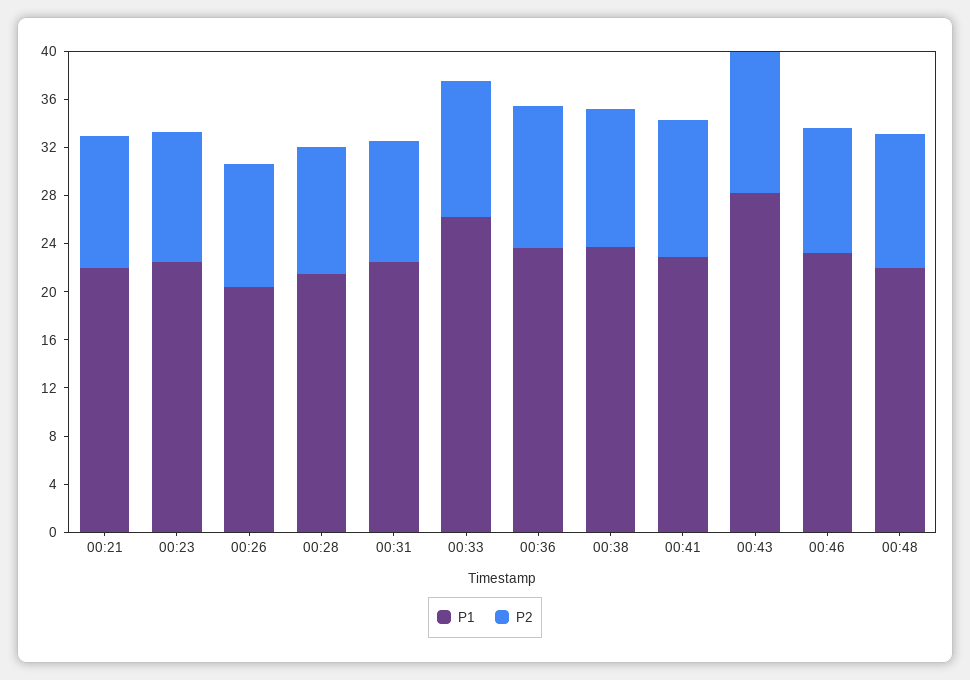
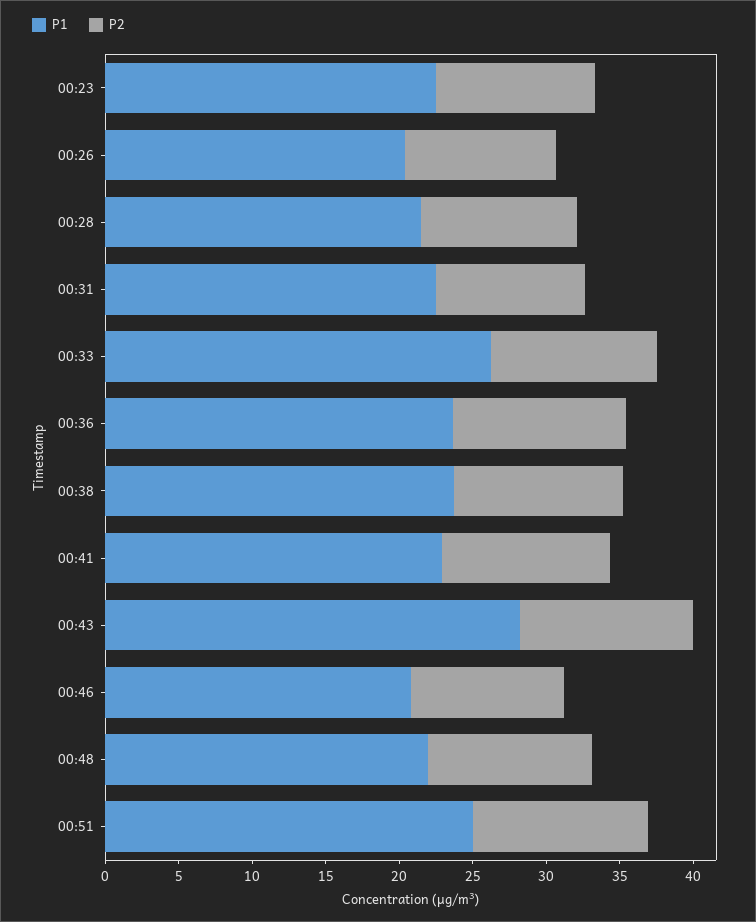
P1, 00:21: 22 -> none
P2, 00:21: 11 -> none
P1, 00:46: 23 -> 21
P1, 00:51: none -> 25
P2, 00:51: none -> 12

